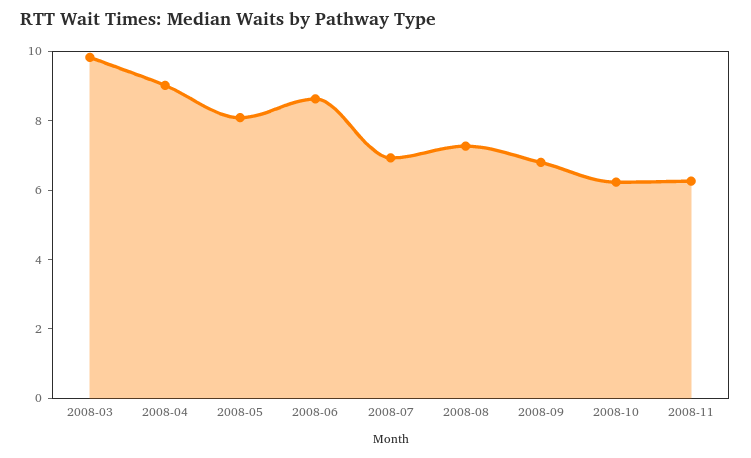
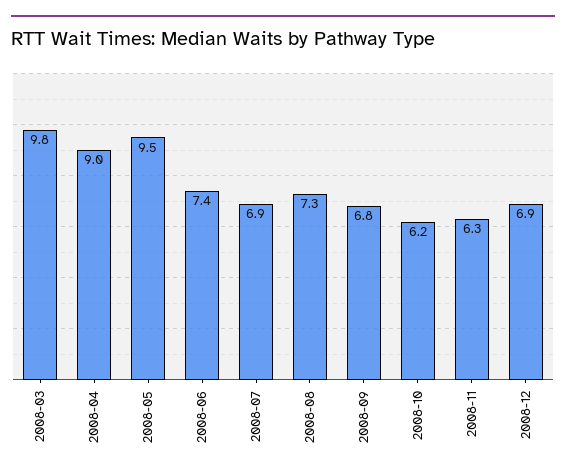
2008-05: 8 -> 9.5
2008-06: 8.5 -> 7.4
2008-12: none -> 6.9

